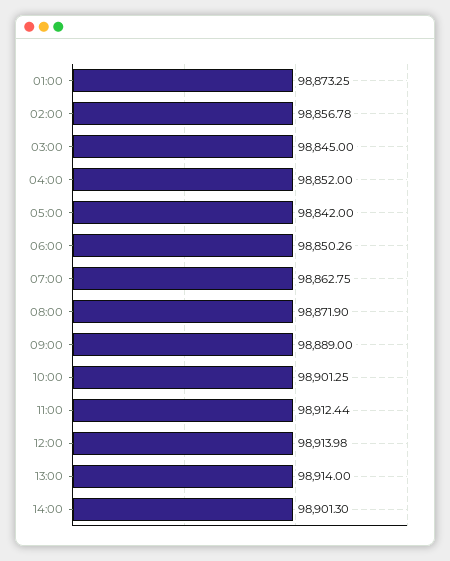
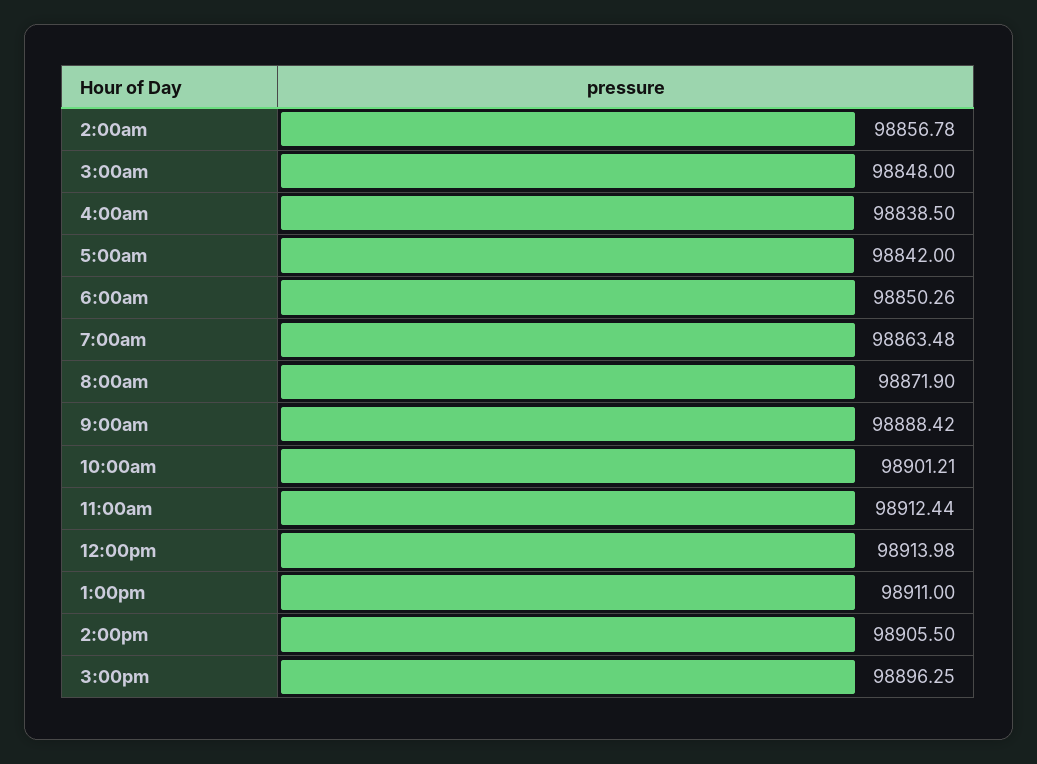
01:00: 98873.25 -> none
03:00: 98845 -> 98848
04:00: 98852 -> 98838.5
07:00: 98862.75 -> 98863.48
09:00: 98889 -> 98888.42
10:00: 98901.25 -> 98901.21
13:00: 98914 -> 98911
14:00: 98901.3 -> 98905.5
3:00pm: none -> 98896.25

